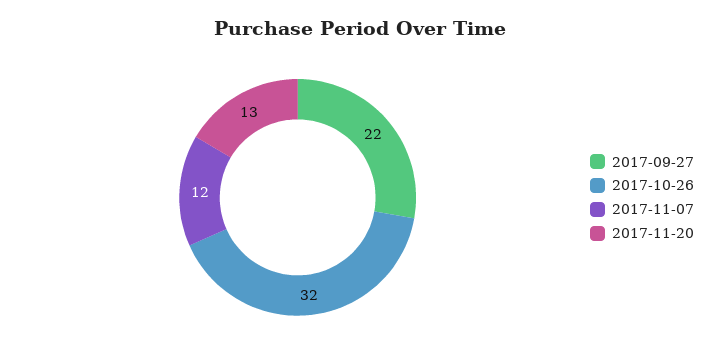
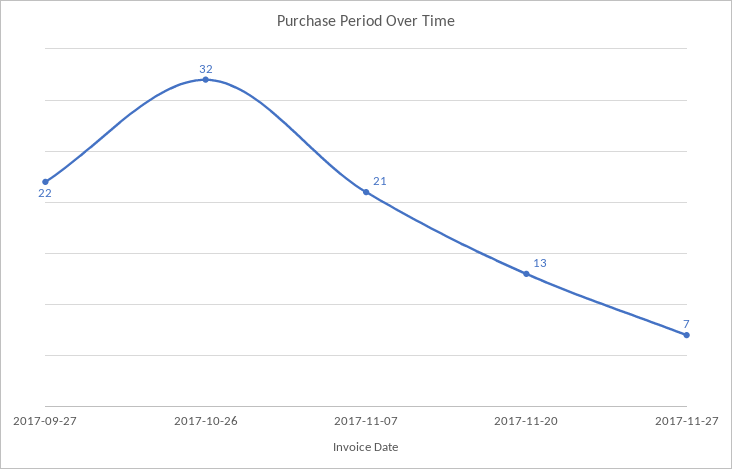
2017-11-07: 12 -> 21
2017-11-27: none -> 7

